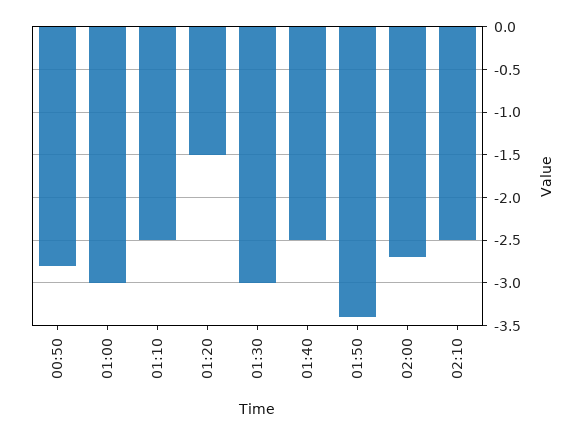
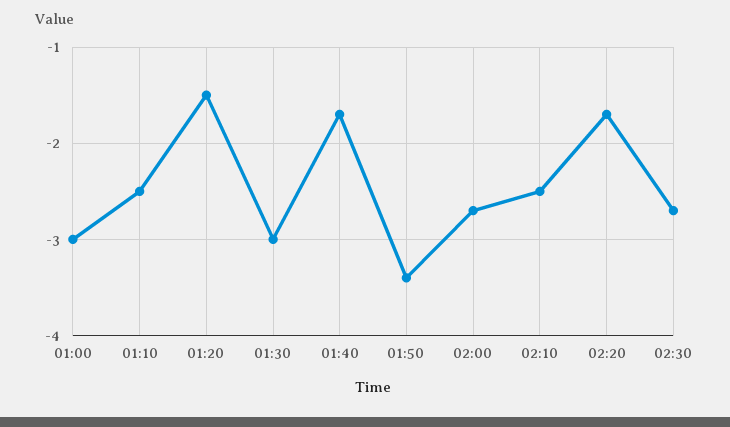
00:50: -2.8 -> none
01:40: -2.5 -> -1.7
02:20: none -> -1.7
02:30: none -> -2.7

